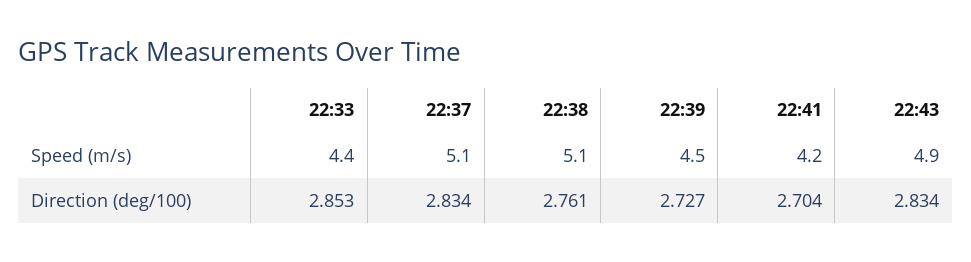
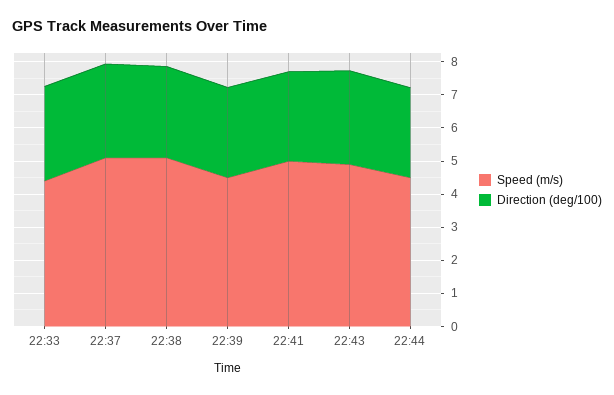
Speed (m/s), 22:41: 4.2 -> 5
Speed (m/s), 22:44: none -> 4.5
Direction (deg/100), 22:44: none -> 2.75

